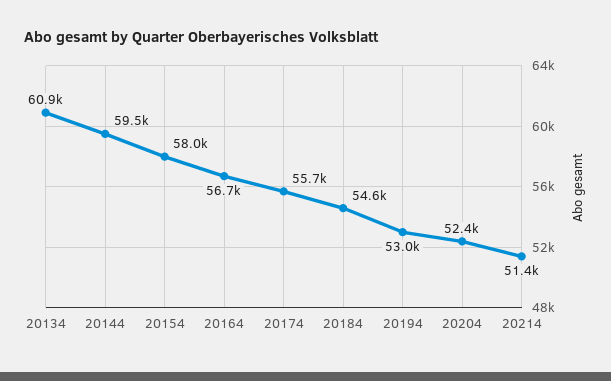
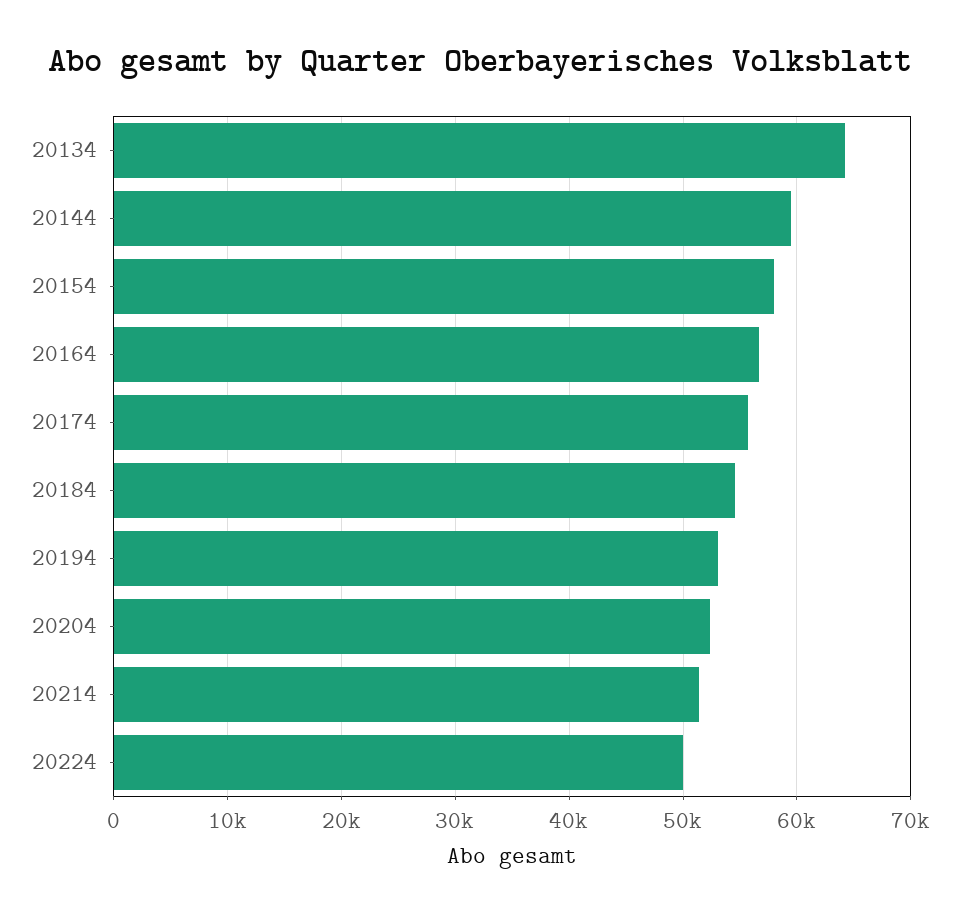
20134: 60900 -> 64000
20224: none -> 50000

